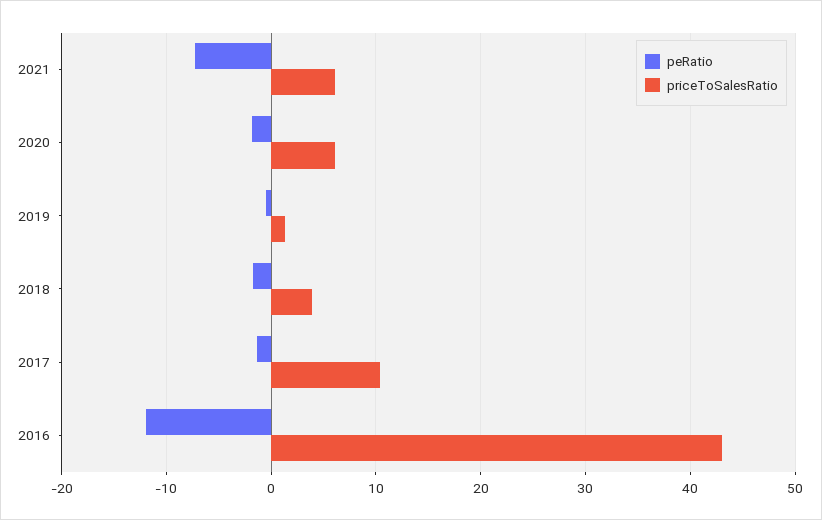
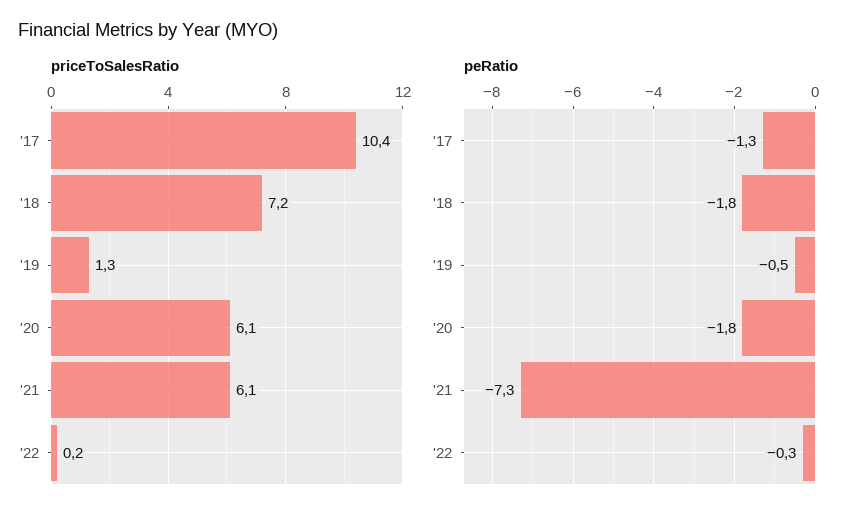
priceToSalesRatio, 2018: 4 -> 7.2
peRatio, 2016: -12 -> none
priceToSalesRatio, 2016: 43 -> none
priceToSalesRatio, '22: none -> 0.2
peRatio, '22: none -> -0.3

